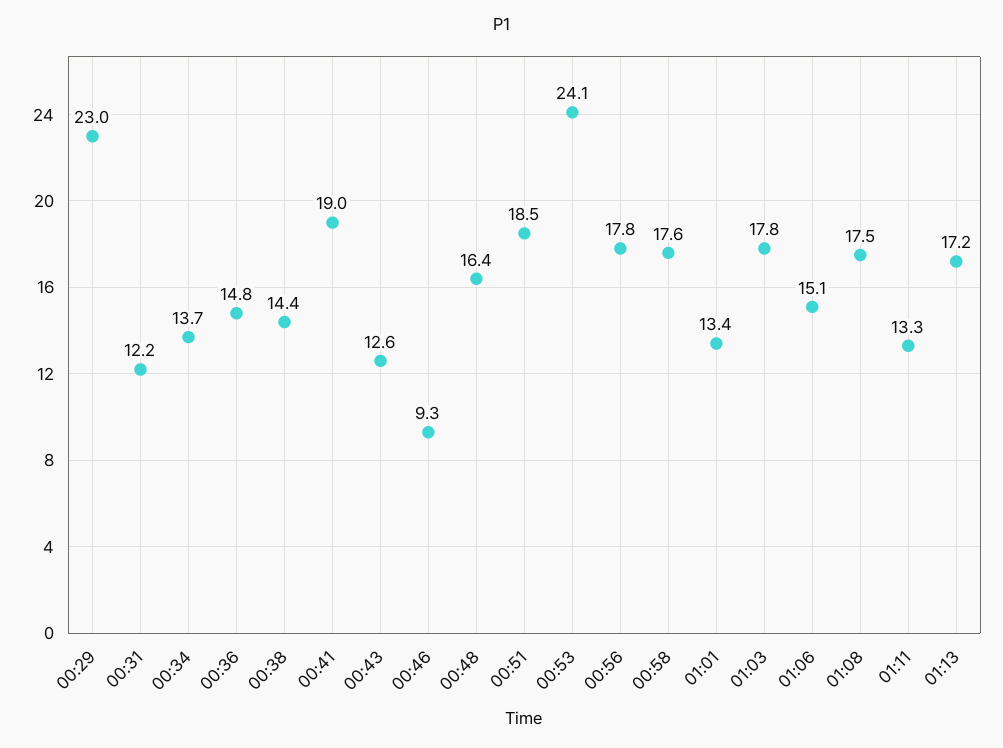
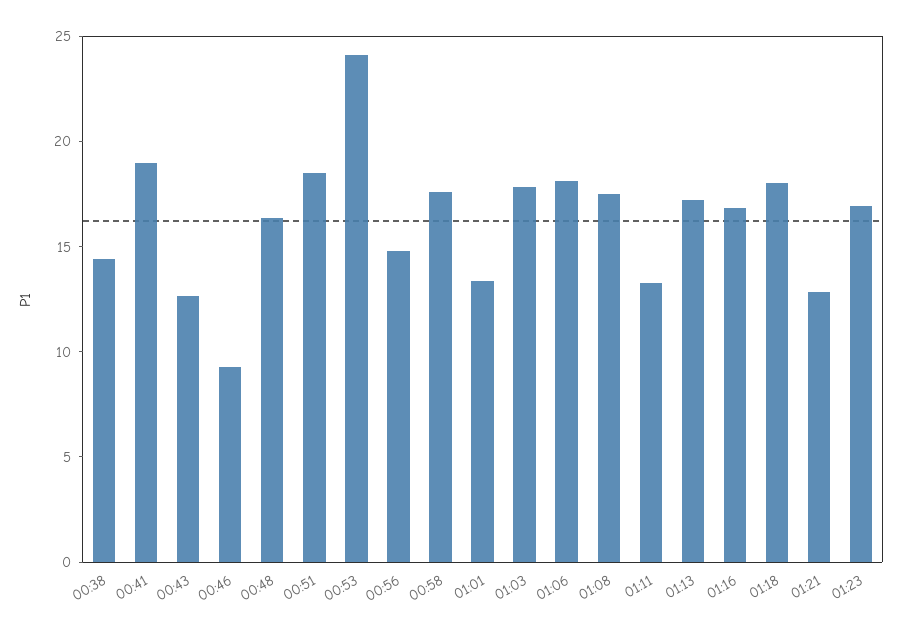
00:29: 23 -> none
00:31: 12.2 -> none
00:34: 13.7 -> none
00:36: 14.8 -> none
00:56: 17.8 -> 15
01:06: 15.1 -> 18
01:16: none -> 17
01:18: none -> 18
01:21: none -> 13
01:23: none -> 17

